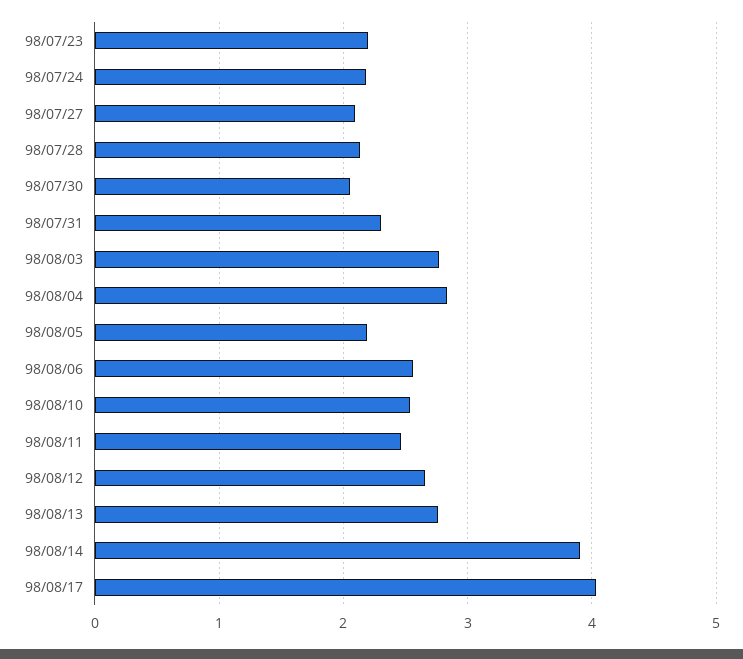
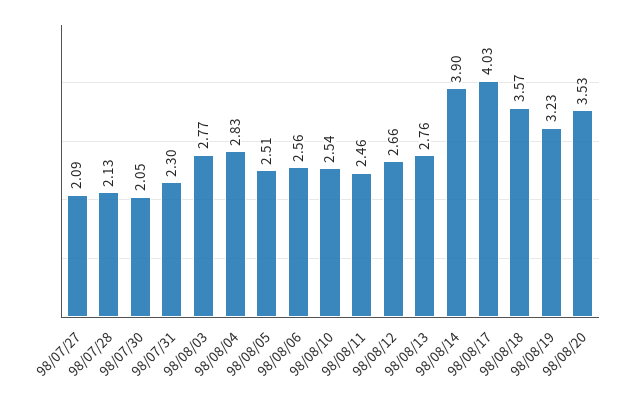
98/07/23: 2.2 -> none
98/07/24: 2.2 -> none
98/08/05: 2.2 -> 2.51
98/08/18: none -> 3.57
98/08/19: none -> 3.23
98/08/20: none -> 3.53

